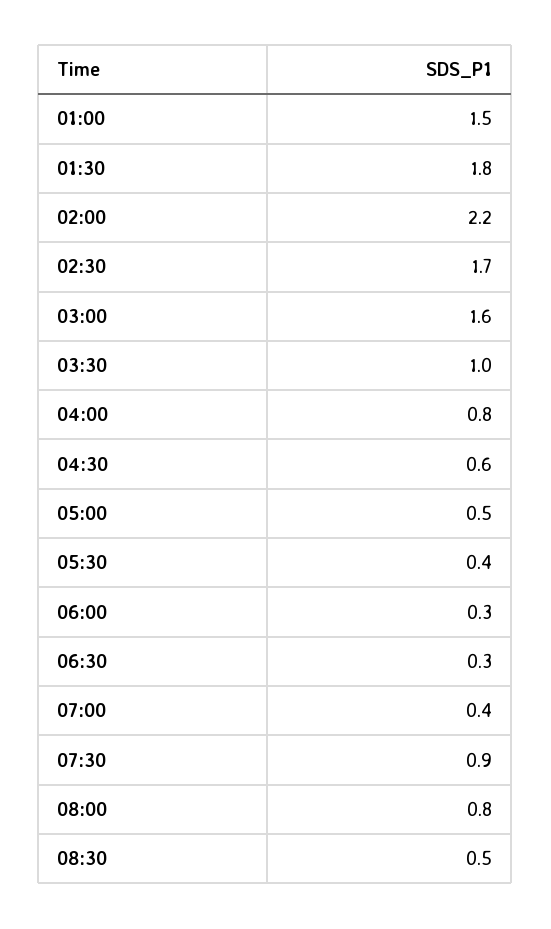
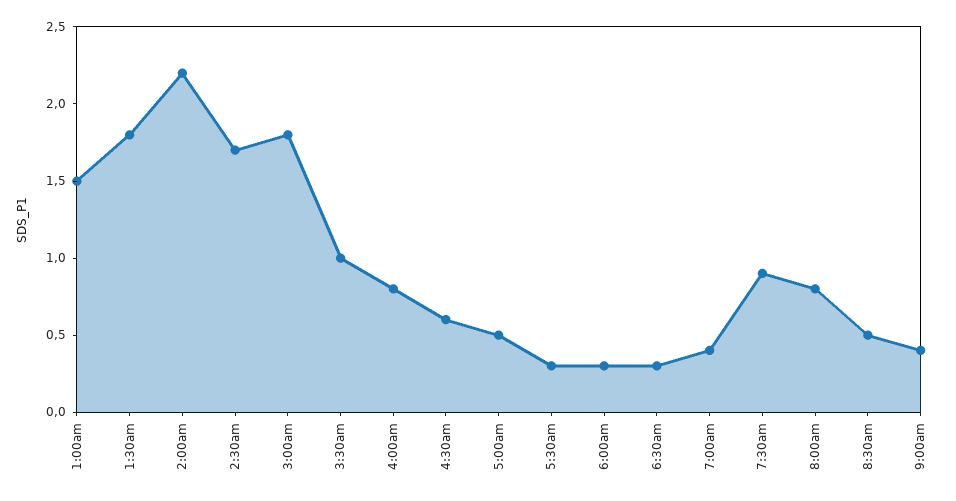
03:00: 1.6 -> 1.8
05:30: 0.4 -> 0.3
9:00am: none -> 0.4

